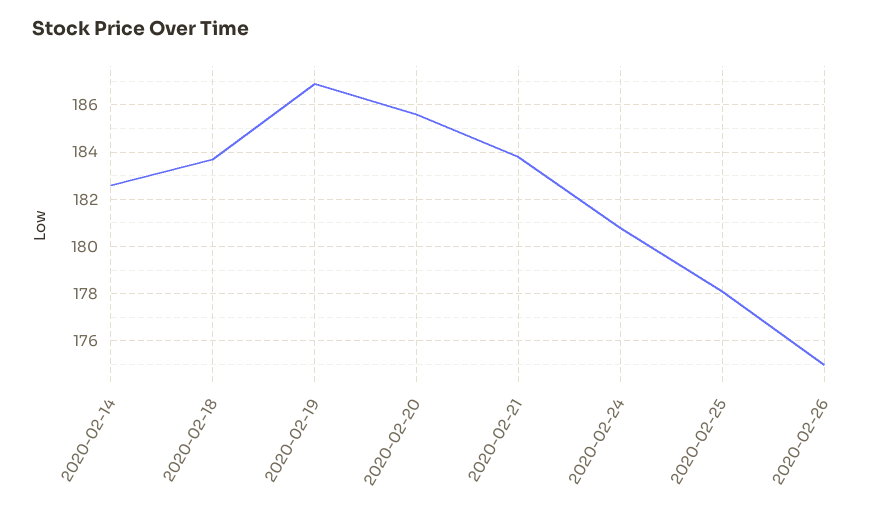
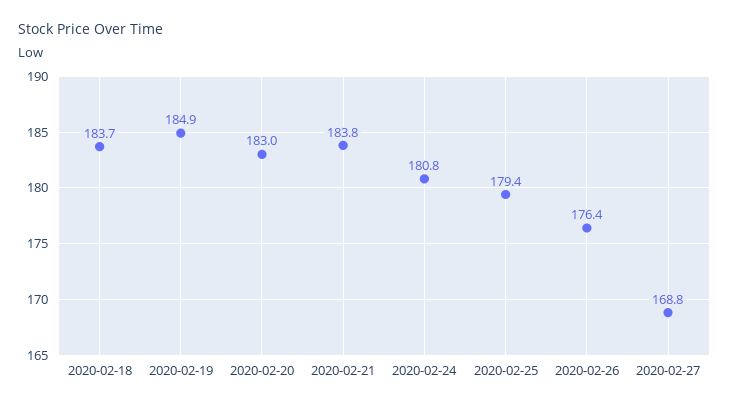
2020-02-14: 182.5 -> none
2020-02-19: 187 -> 184.9
2020-02-20: 185.5 -> 183
2020-02-25: 178 -> 179.4
2020-02-26: 175 -> 176.4
2020-02-27: none -> 168.8

